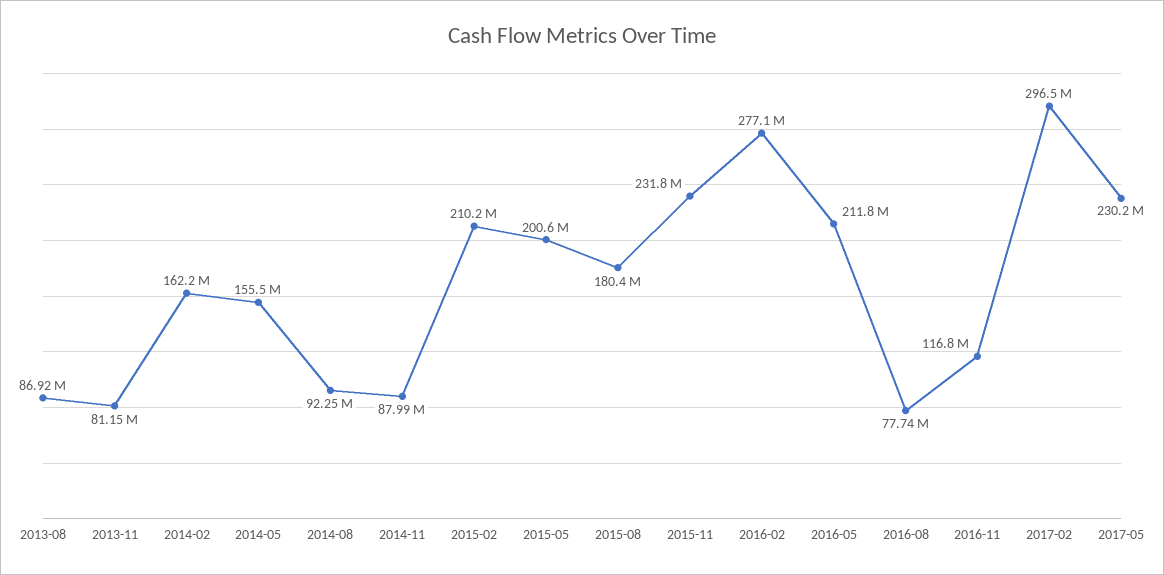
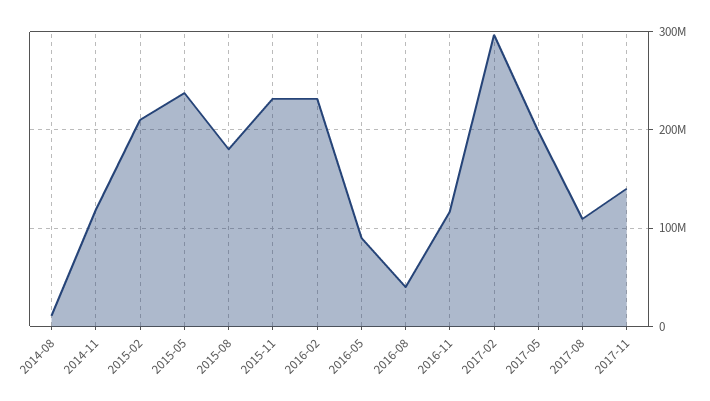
2013-08: 86920000 -> none
2013-11: 81150000 -> none
2014-02: 162200000 -> none
2014-05: 155500000 -> none
2014-08: 92250000 -> 10000000
2014-11: 87990000 -> 120000000
2015-05: 200600000 -> 240000000
2016-02: 277100000 -> 230000000
2016-05: 211800000 -> 90000000
2016-08: 77740000 -> 40000000
2017-05: 230200000 -> 200000000
2017-08: none -> 110000000
2017-11: none -> 140000000

